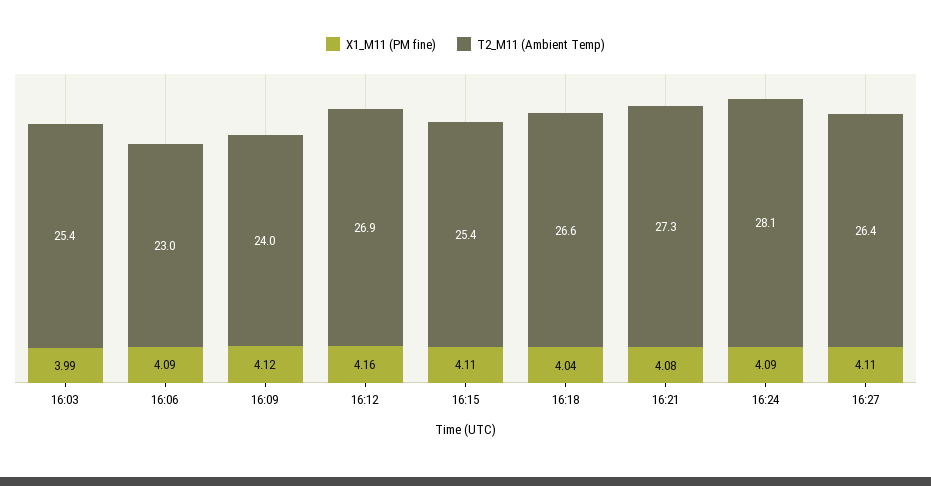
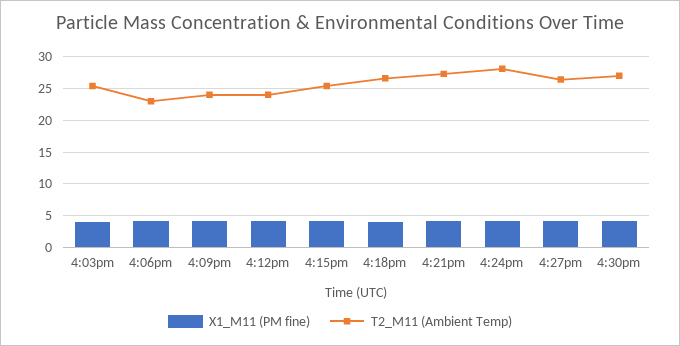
T2_M11 (Ambient Temp), 16:12: 26.9 -> 24
X1_M11 (PM fine), 4:30pm: none -> 4
T2_M11 (Ambient Temp), 4:30pm: none -> 27

